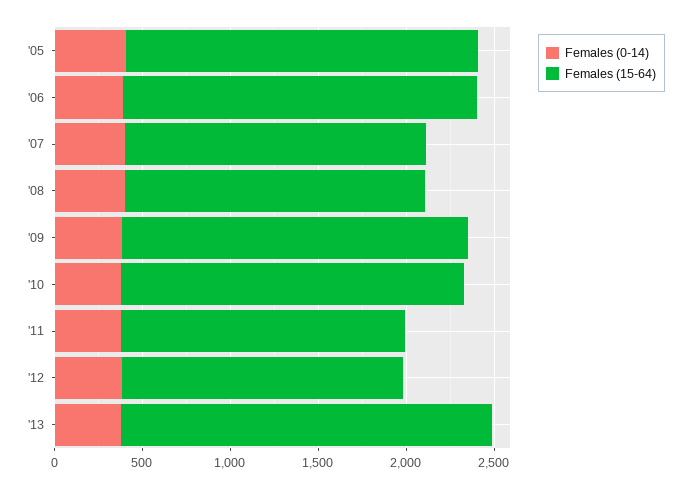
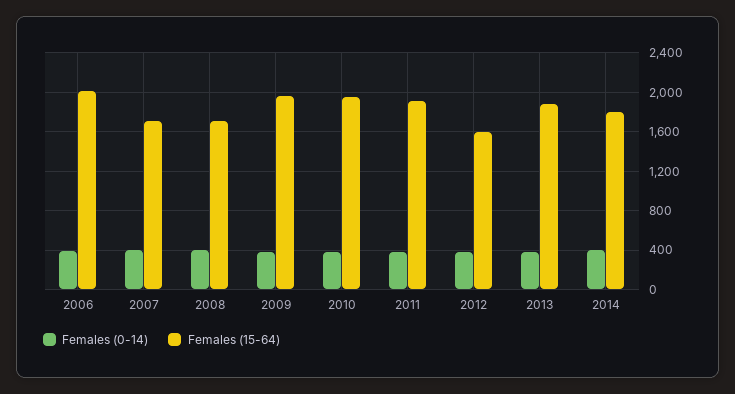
Females (0-14), '05: 400 -> none
Females (15-64), '05: 2000 -> none
Females (15-64), '11: 1600 -> 1900
Females (15-64), '13: 2100 -> 1900
Females (0-14), 2014: none -> 400
Females (15-64), 2014: none -> 1800

